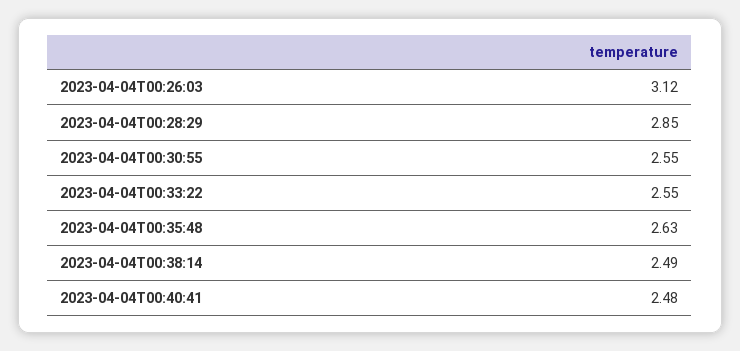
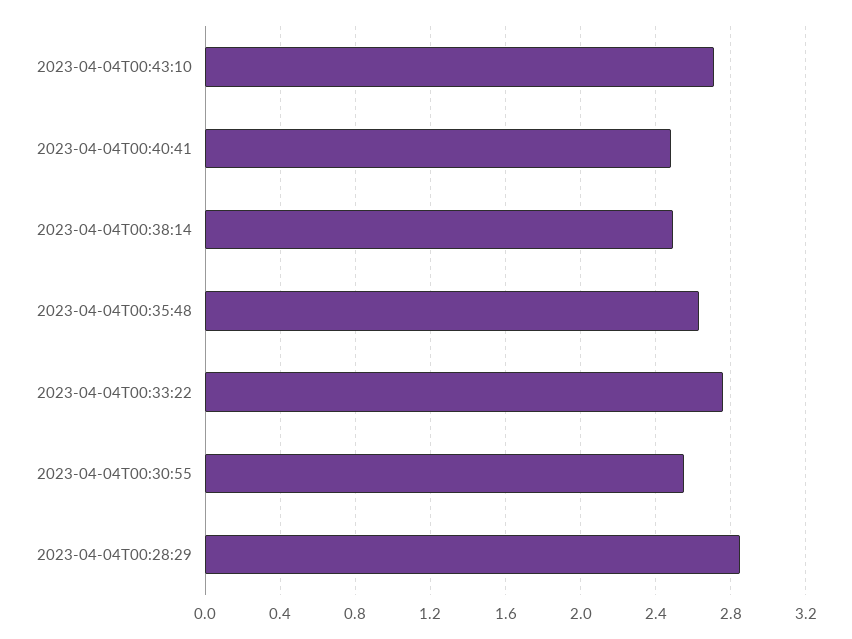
2023-04-04T00:26:03: 3.12 -> none
2023-04-04T00:33:22: 2.55 -> 2.75
2023-04-04T00:43:10: none -> 2.7

